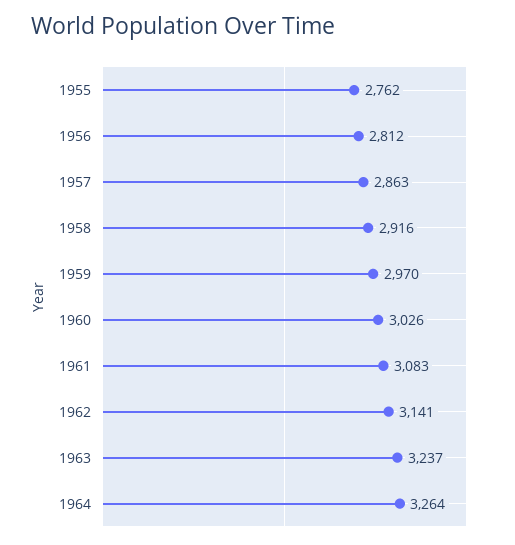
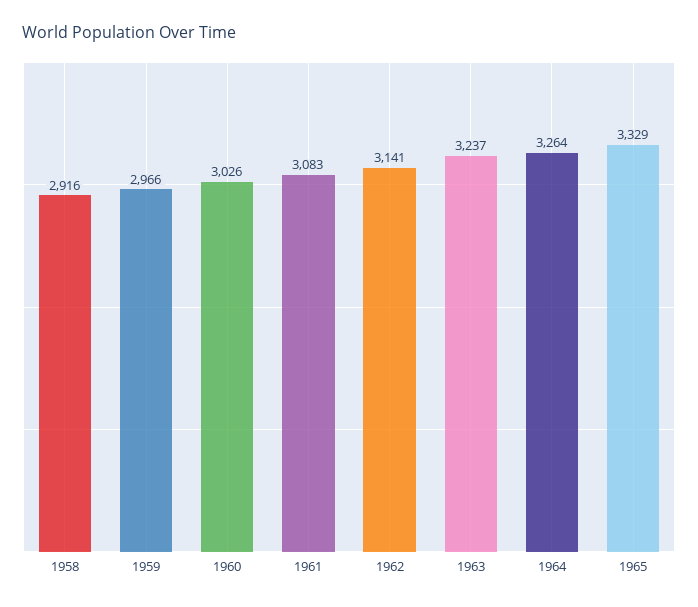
1955: 2762 -> none
1956: 2812 -> none
1957: 2863 -> none
1959: 2970 -> 2966
1965: none -> 3329

